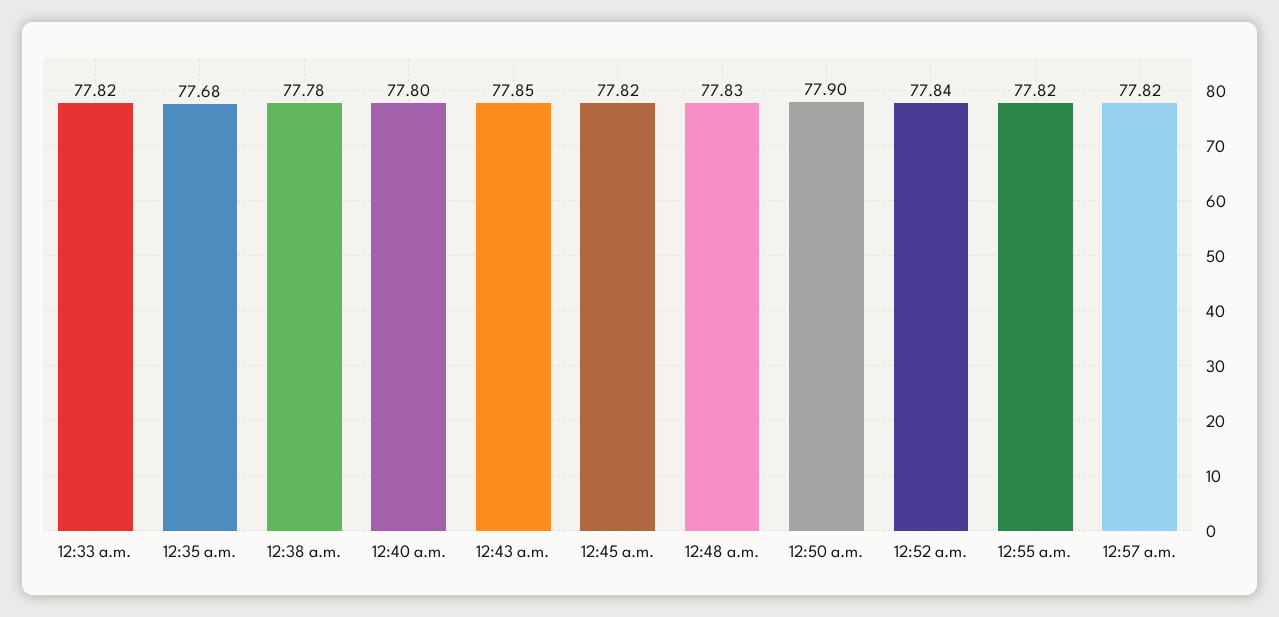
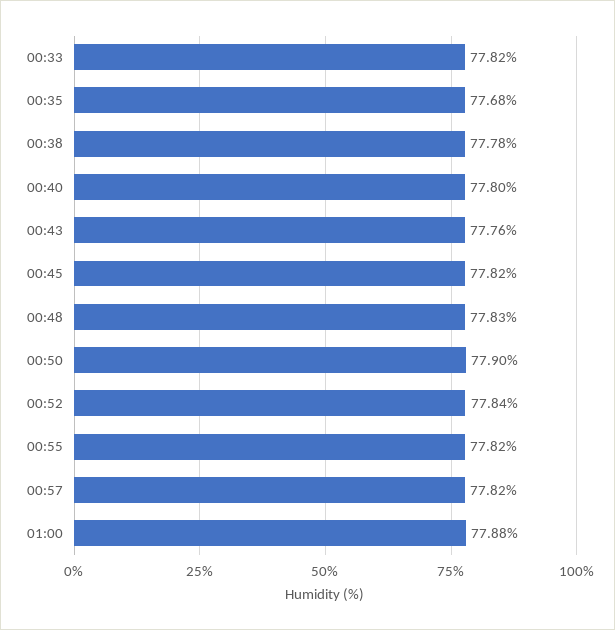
12:43 a.m.: 77.85 -> 77.76
01:00: none -> 77.88

